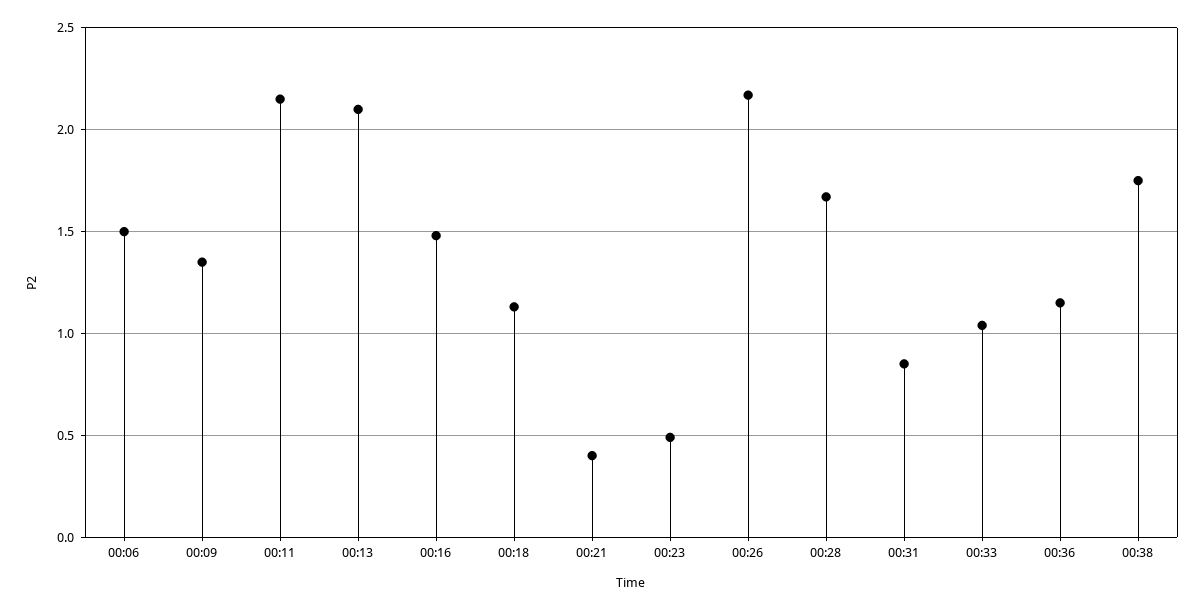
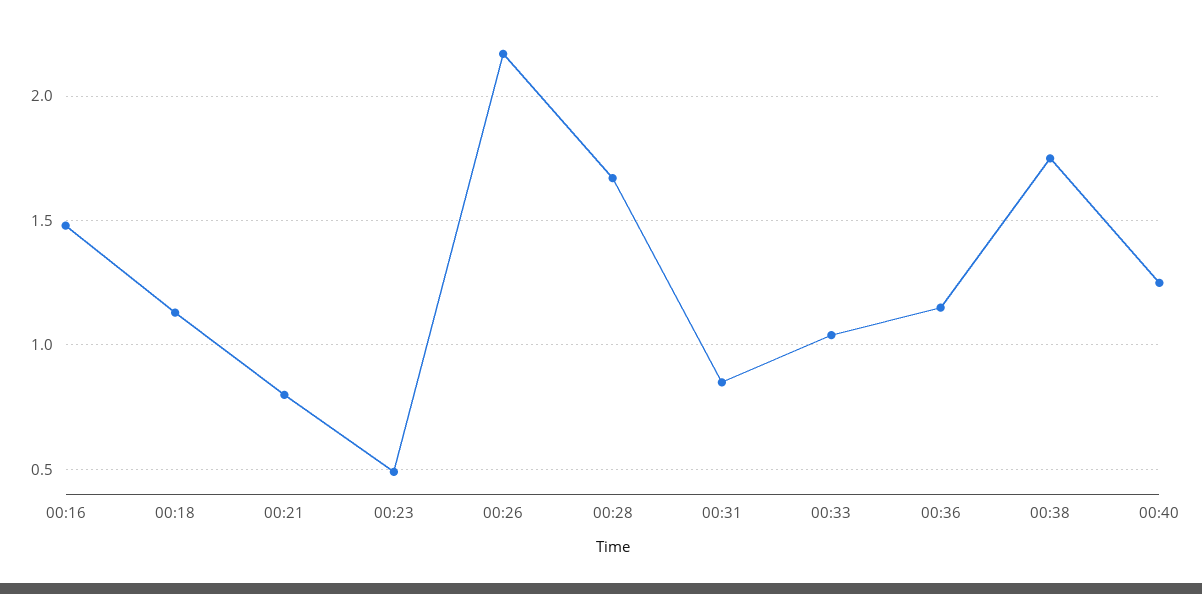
00:06: 1.5 -> none
00:09: 1.35 -> none
00:11: 2.15 -> none
00:13: 2.1 -> none
00:21: 0.4 -> 0.8
00:40: none -> 1.25

